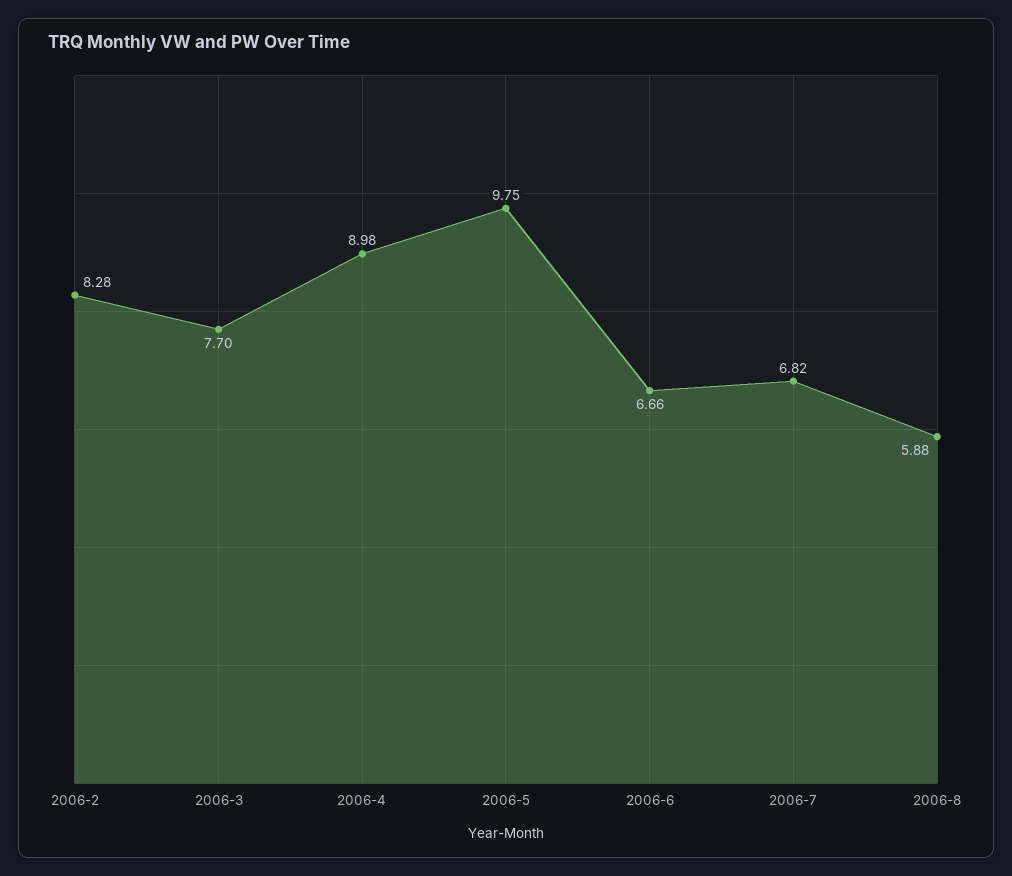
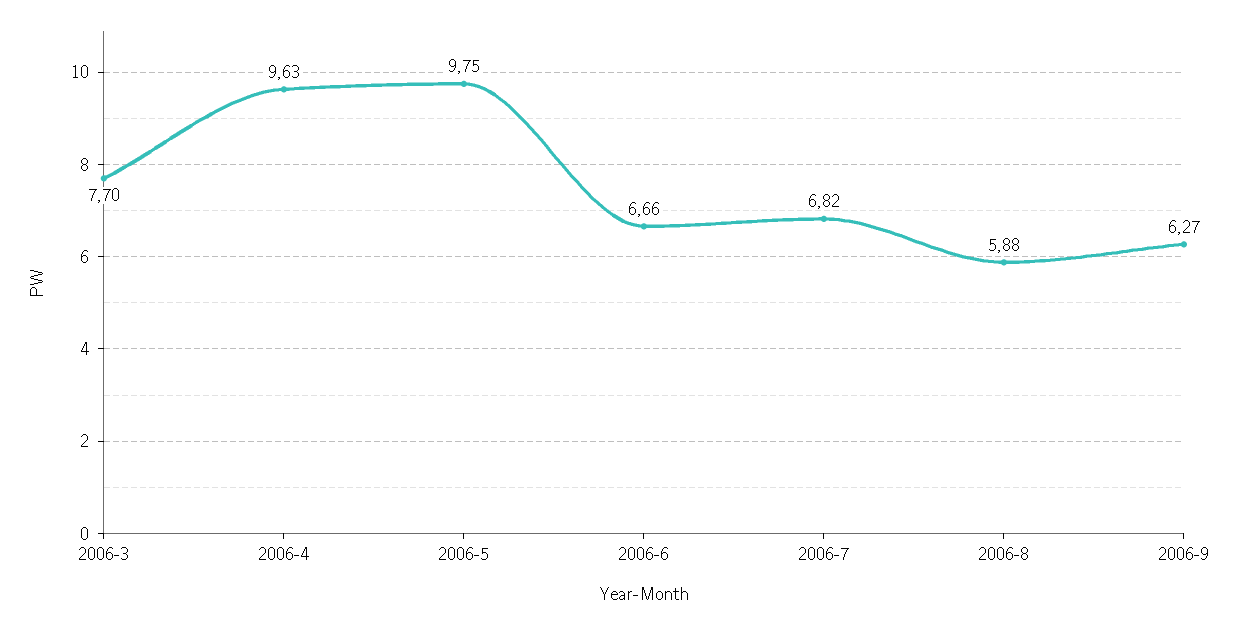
2006-2: 8.28 -> none
2006-4: 8.98 -> 9.63
2006-9: none -> 6.27

